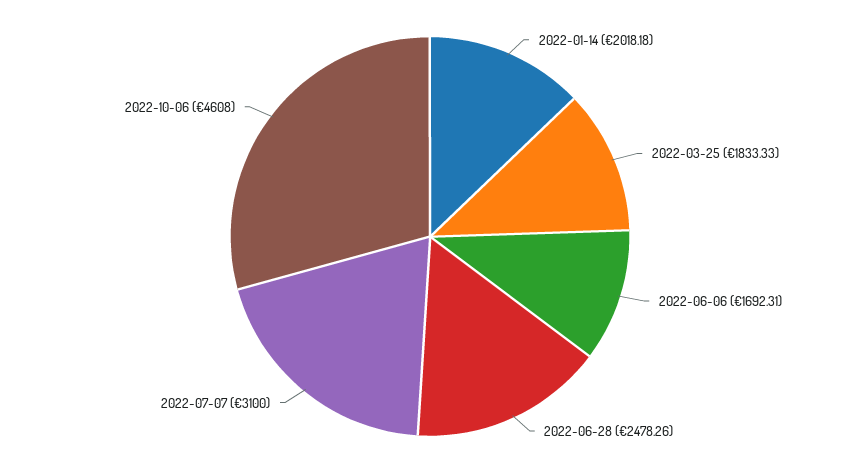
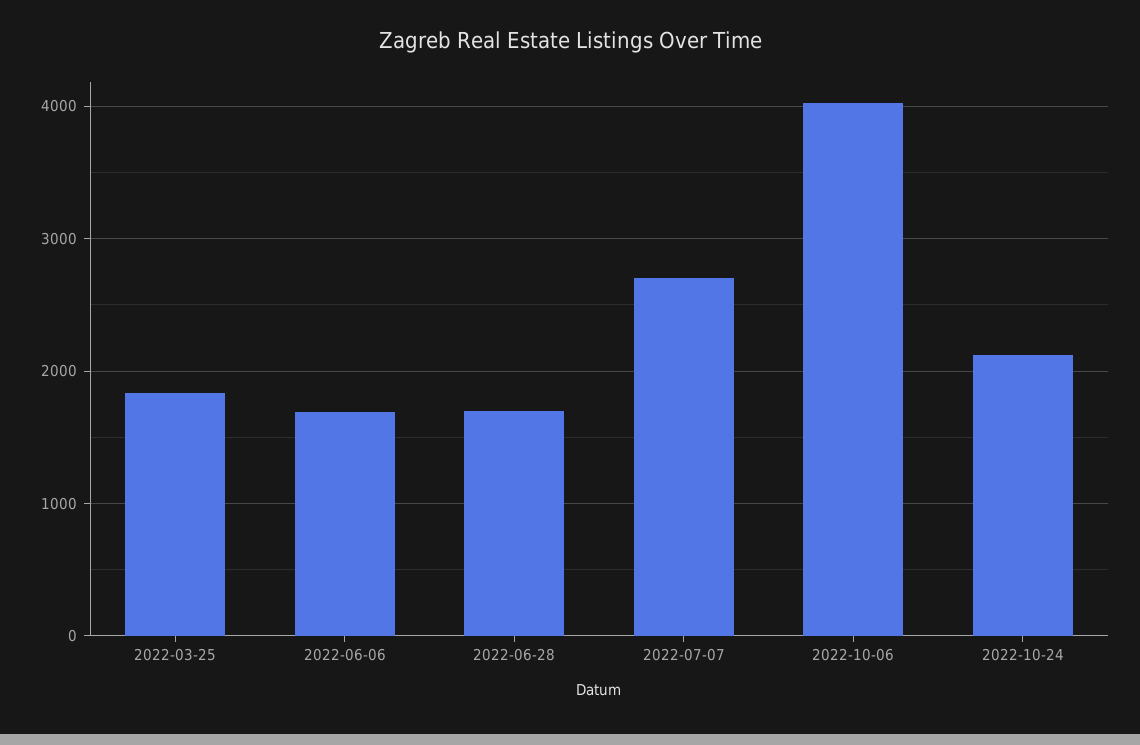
2022-01-14: 2018.18 -> none
2022-06-28: 2478.26 -> 1700
2022-07-07: 3100 -> 2700
2022-10-06: 4608 -> 4000
2022-10-24: none -> 2100

